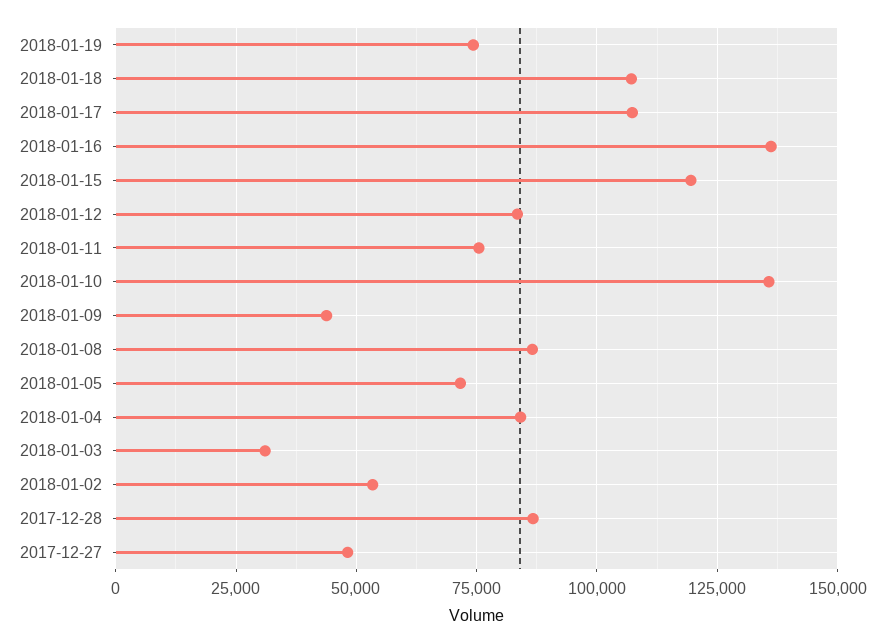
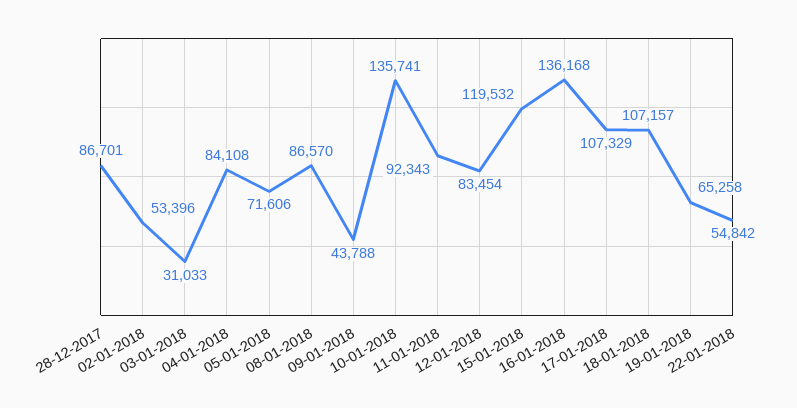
2018-01-19: 75000 -> 65258
2018-01-11: 75000 -> 92343
2017-12-27: 47500 -> none
22-01-2018: none -> 54842

